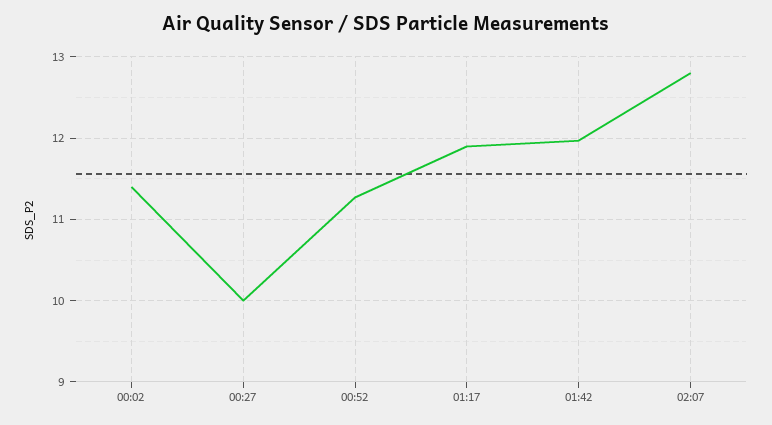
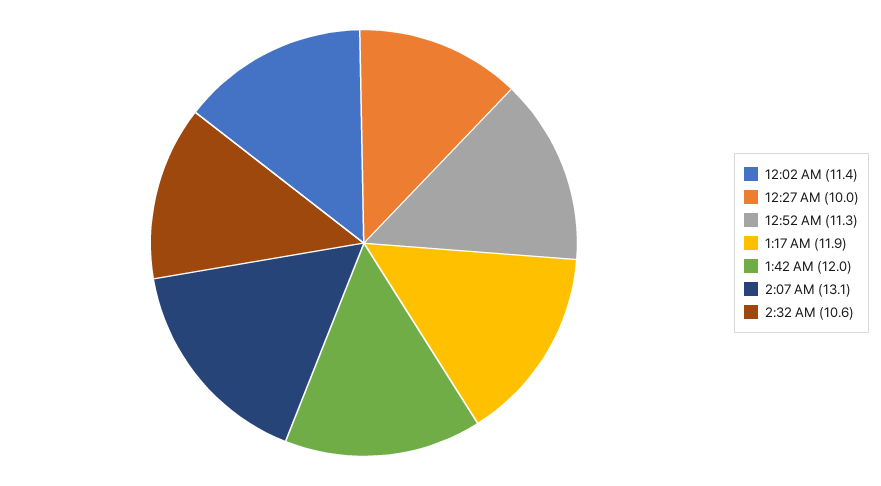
02:07: 12.8 -> 13.1
2:32 AM: none -> 10.6

